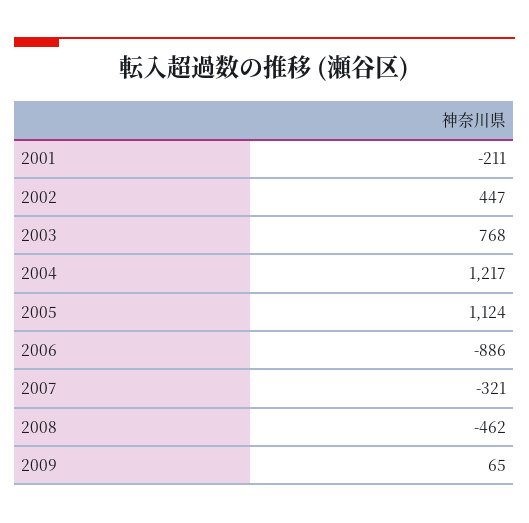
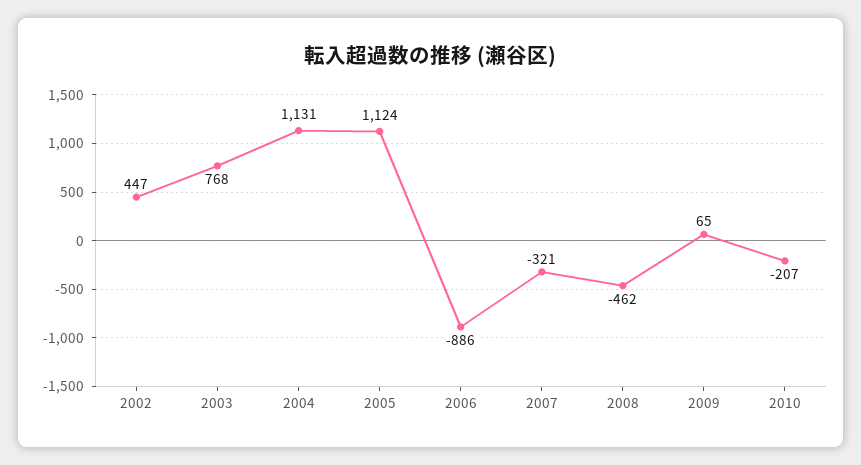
2001: -211 -> none
2004: 1217 -> 1131
2010: none -> -207

